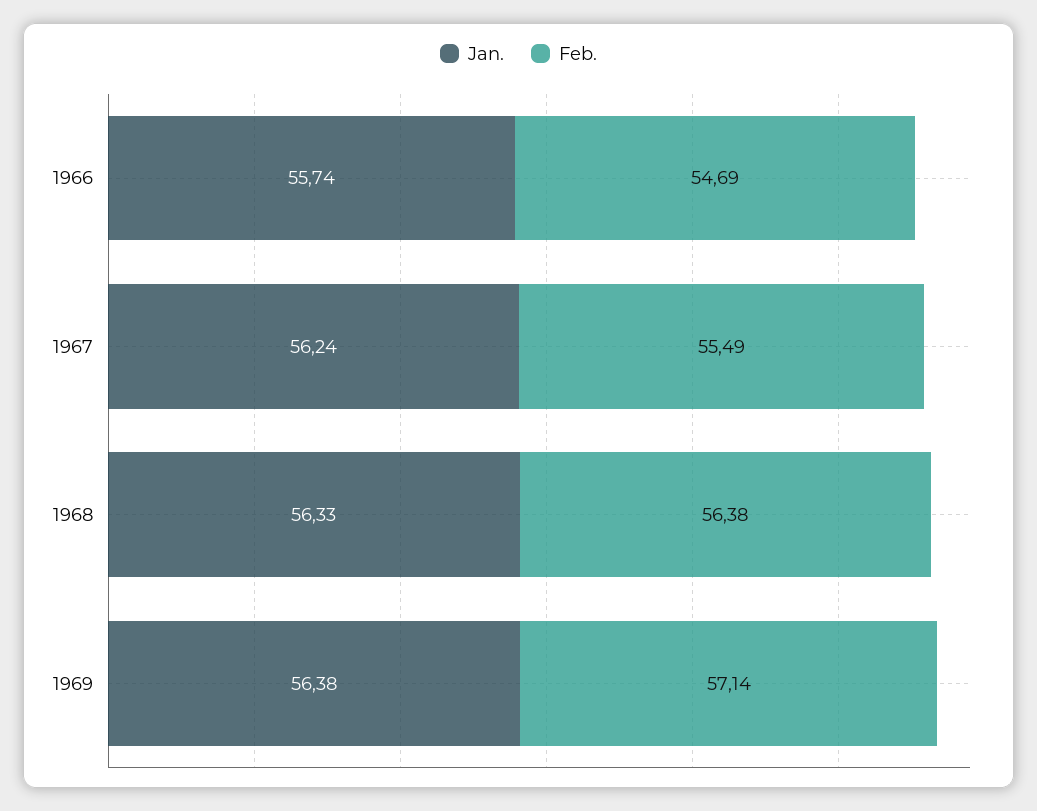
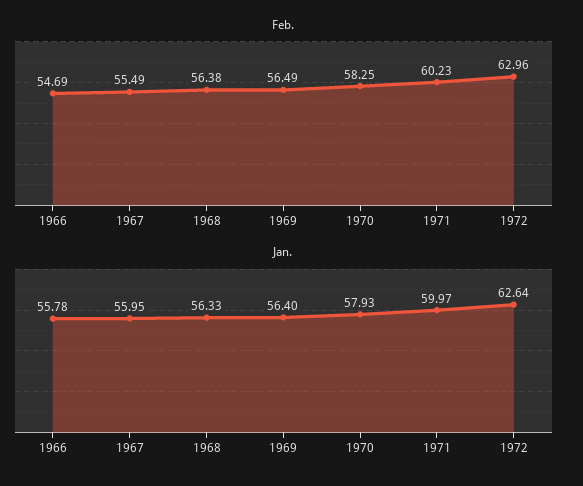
Jan., 1966: 55.74 -> 55.78
Jan., 1967: 56.24 -> 55.95
Jan., 1969: 56.38 -> 56.4
Feb., 1969: 57.14 -> 56.49
Feb., 1970: none -> 58.25
Feb., 1971: none -> 60.23
Feb., 1972: none -> 62.96
Jan., 1970: none -> 57.93
Jan., 1971: none -> 59.97
Jan., 1972: none -> 62.64

